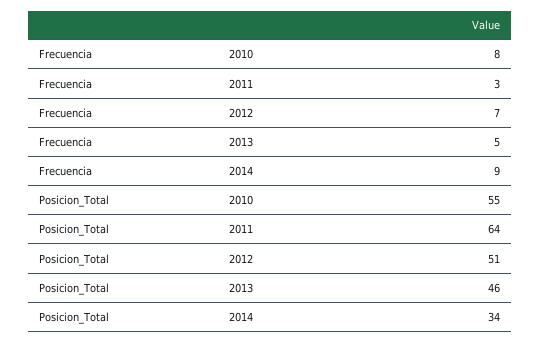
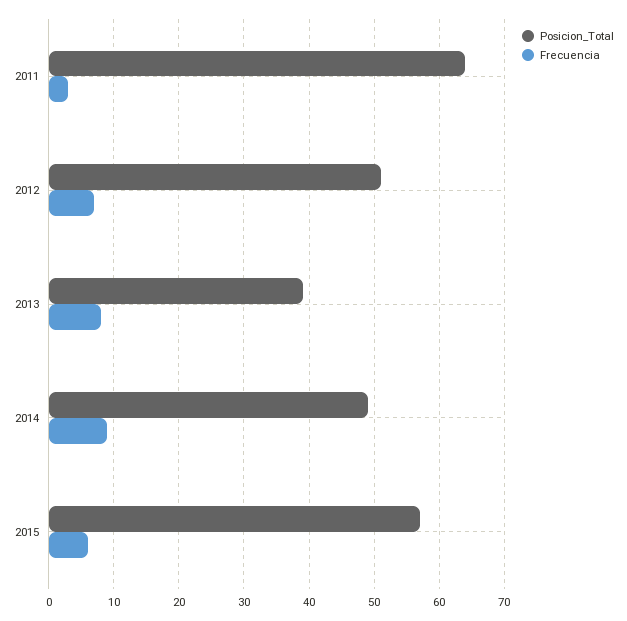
Frecuencia, 2010: 8 -> none
Frecuencia, 2013: 5 -> 8
Posicion_Total, 2010: 55 -> none
Posicion_Total, 2013: 46 -> 39
Posicion_Total, 2014: 34 -> 49
Posicion_Total, 2015: none -> 57
Frecuencia, 2015: none -> 6

